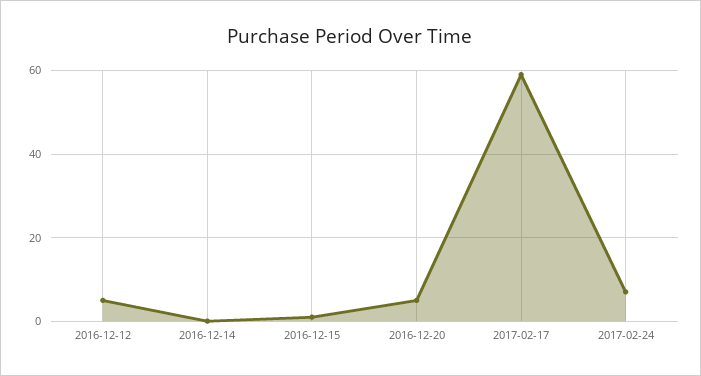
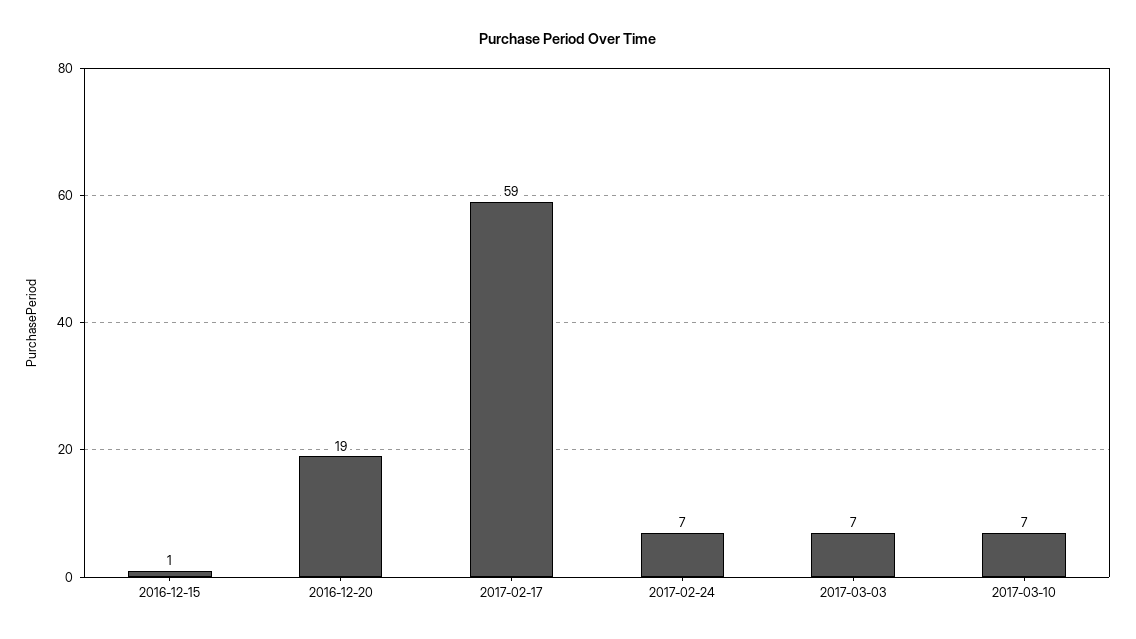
2016-12-12: 5 -> none
2016-12-14: 0 -> none
2016-12-20: 5 -> 19
2017-03-03: none -> 7
2017-03-10: none -> 7

